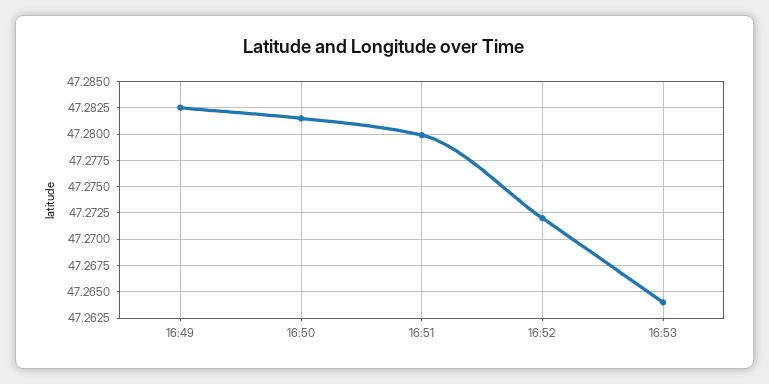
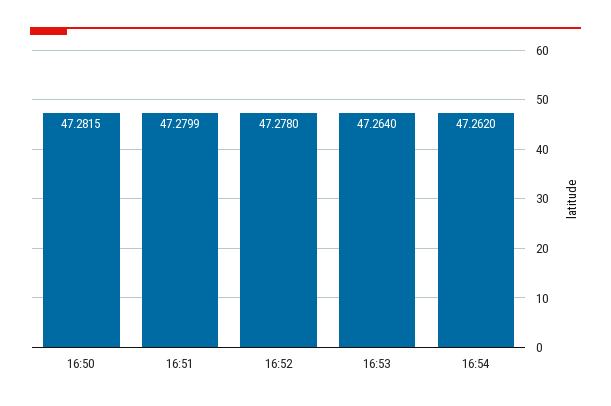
16:49: 47.2825 -> none
16:52: 47.2725 -> 47.278
16:54: none -> 47.262

